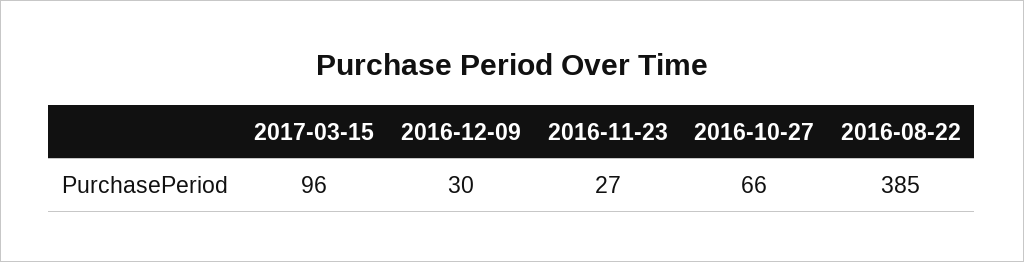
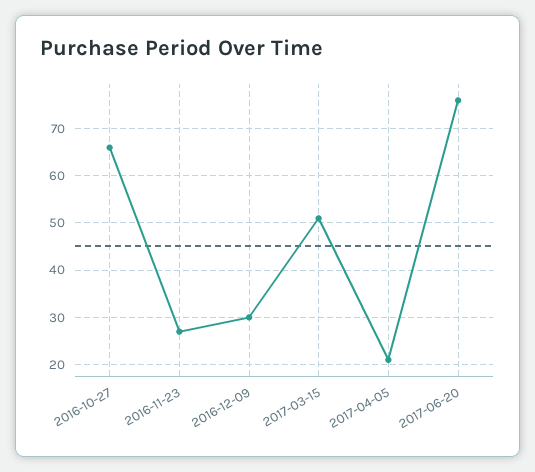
2017-03-15: 96 -> 50
2016-08-22: 385 -> none
2017-04-05: none -> 20
2017-06-20: none -> 75

